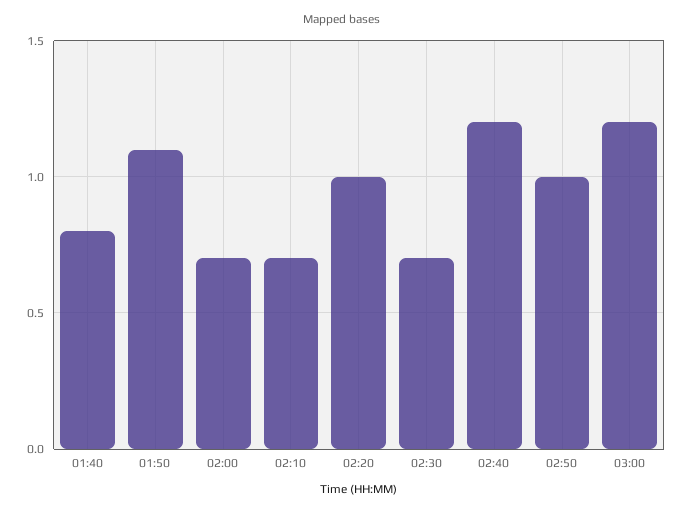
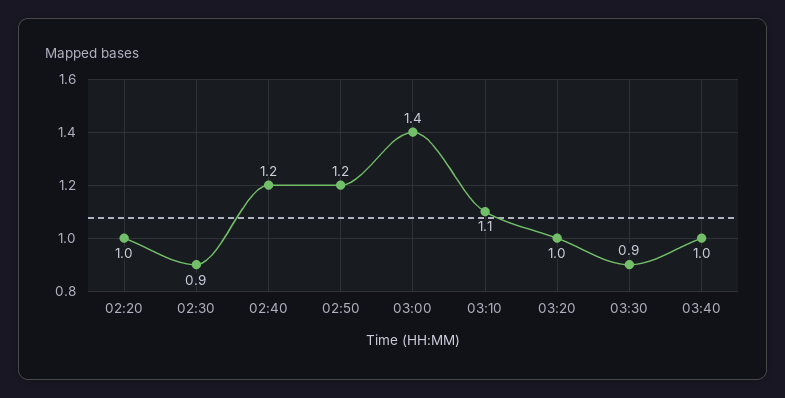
01:40: 0.8 -> none
01:50: 1.1 -> none
02:00: 0.7 -> none
02:10: 0.7 -> none
02:30: 0.7 -> 0.9
02:50: 1 -> 1.2
03:00: 1.2 -> 1.4
03:10: none -> 1.1
03:20: none -> 1
03:30: none -> 0.9
03:40: none -> 1

